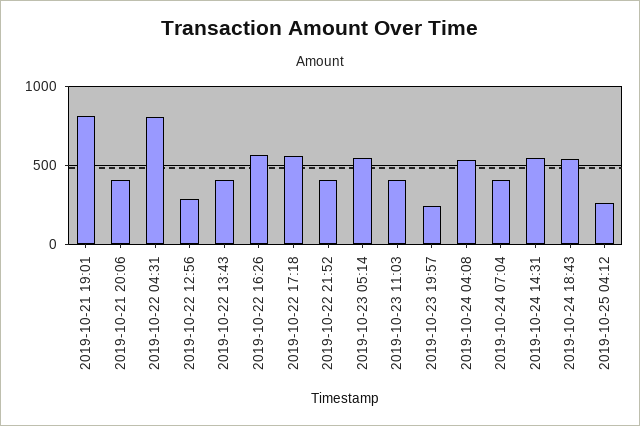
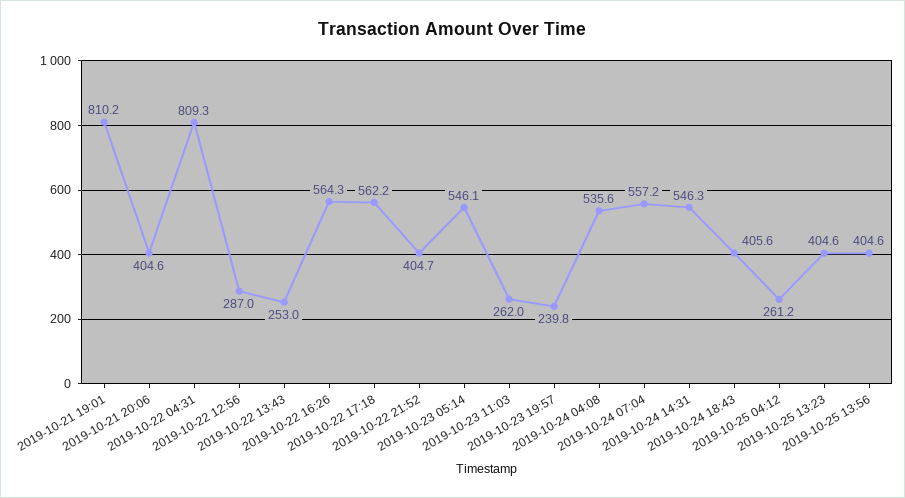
2019-10-22 13:43: 400 -> 253
2019-10-23 11:03: 400 -> 262
2019-10-24 07:04: 400 -> 557.2
2019-10-24 18:43: 550 -> 405.6
2019-10-25 13:23: none -> 404.6
2019-10-25 13:56: none -> 404.6

